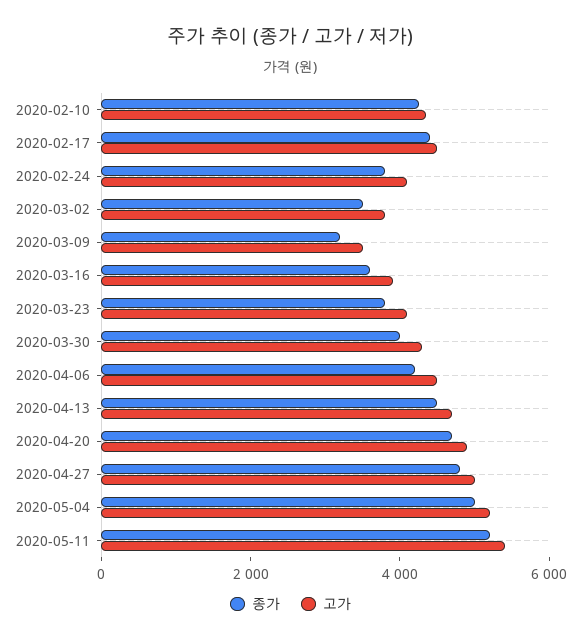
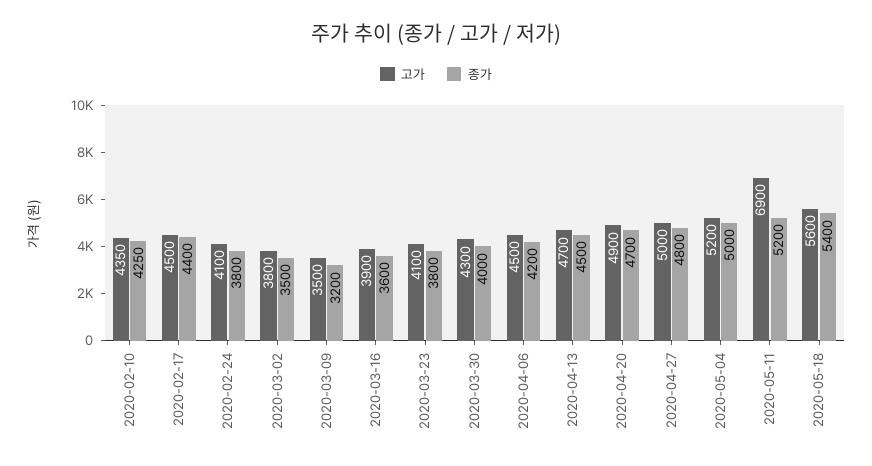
고가, 2020-05-11: 5500 -> 6900
고가, 2020-05-18: none -> 5600
종가, 2020-05-18: none -> 5400

